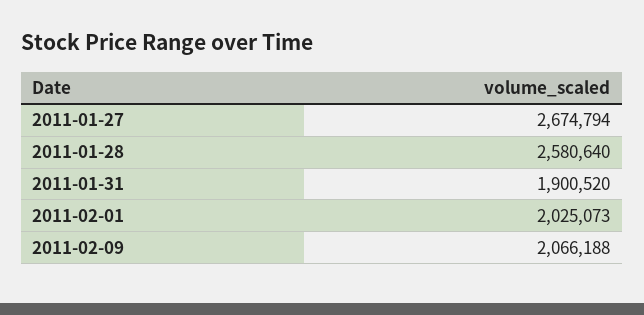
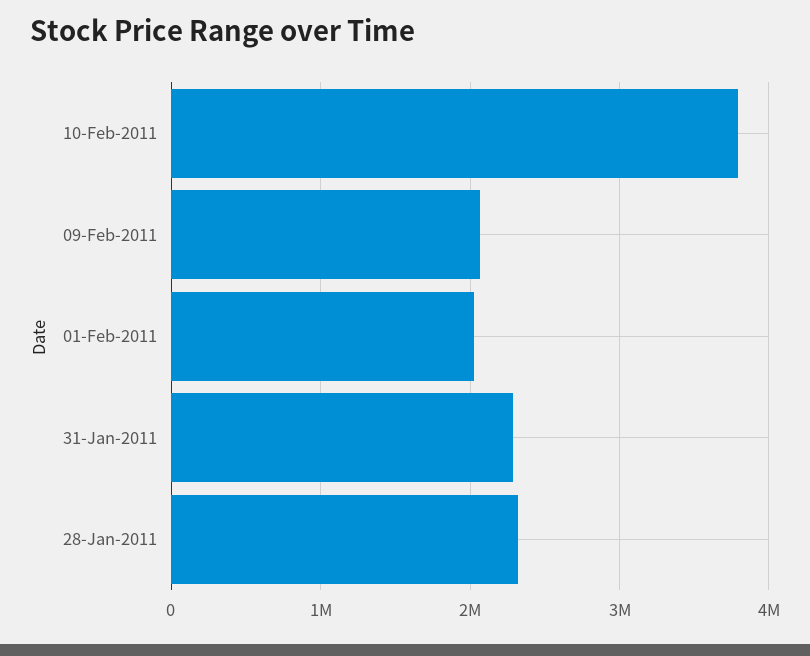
2011-01-27: 2674794 -> none
2011-01-28: 2580640 -> 2300000
2011-01-31: 1900520 -> 2300000
10-Feb-2011: none -> 3800000

